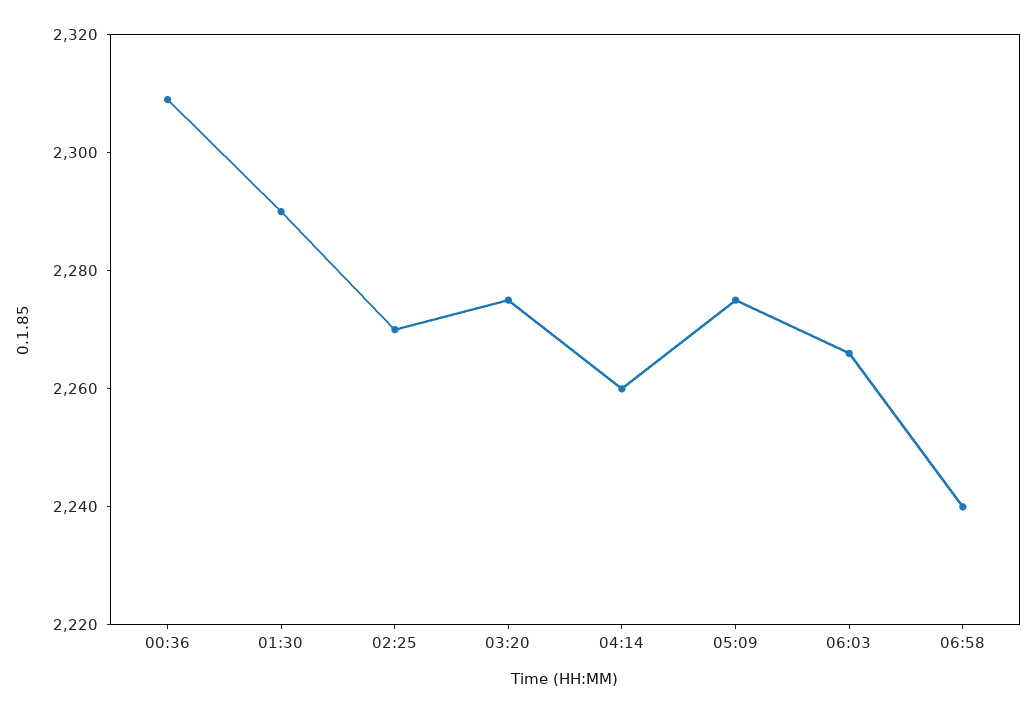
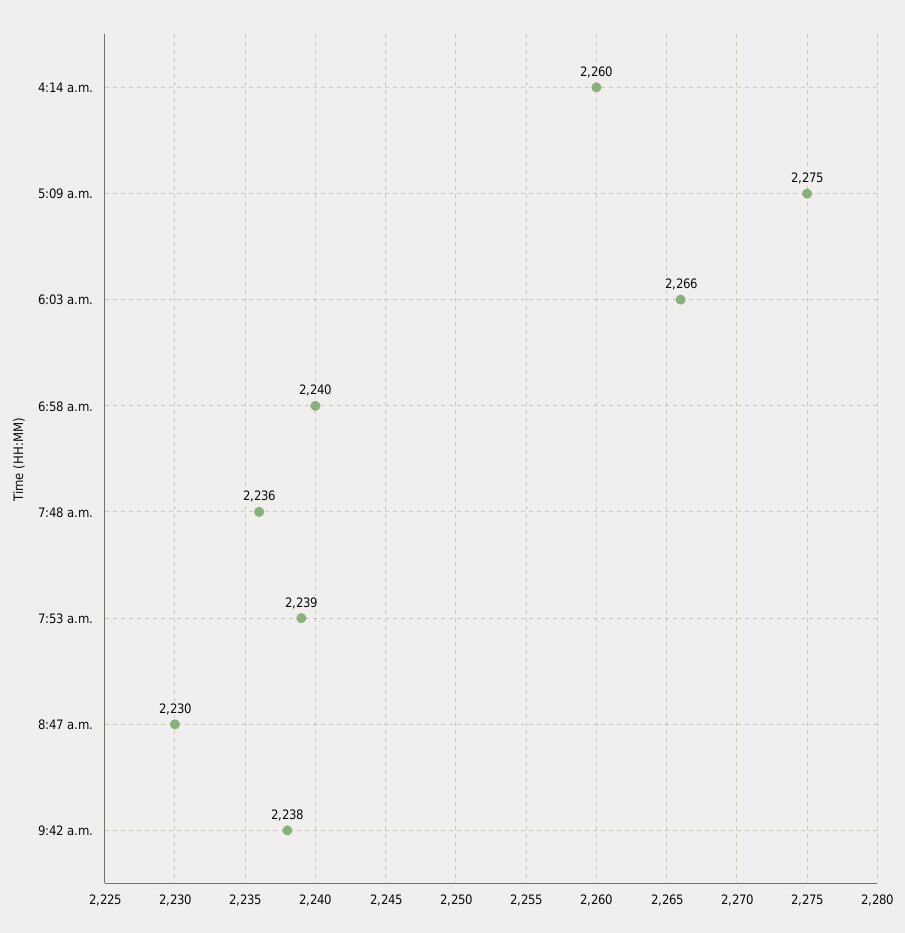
00:36: 2310 -> none
01:30: 2290 -> none
02:25: 2270 -> none
03:20: 2275 -> none
7:48 a.m.: none -> 2236
7:53 a.m.: none -> 2239
8:47 a.m.: none -> 2230
9:42 a.m.: none -> 2238

